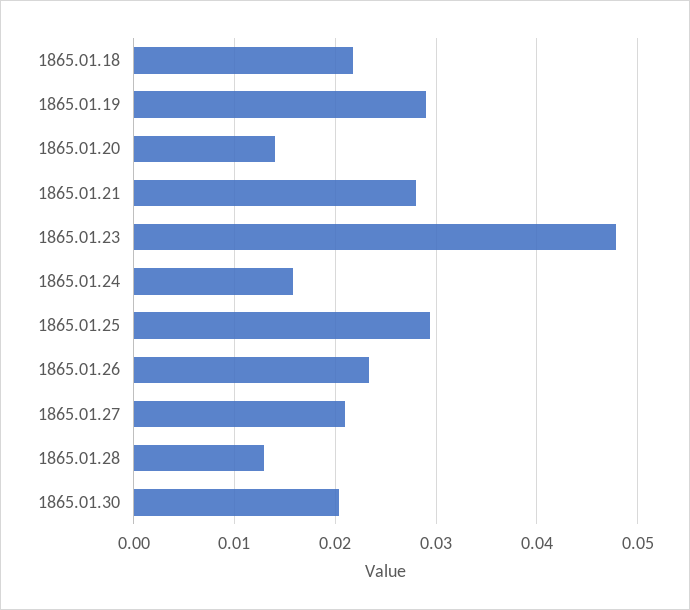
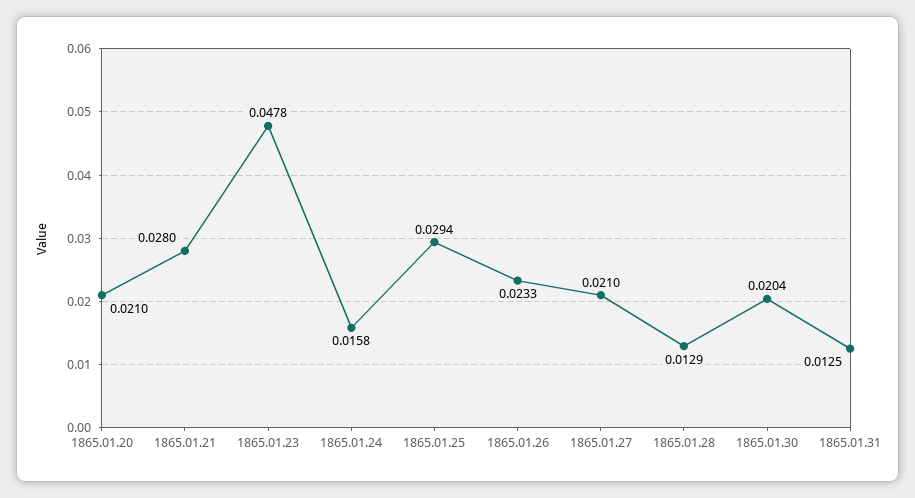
1865.01.18: 0.022 -> none
1865.01.19: 0.029 -> none
1865.01.20: 0.014 -> 0.021
1865.01.31: none -> 0.0125

